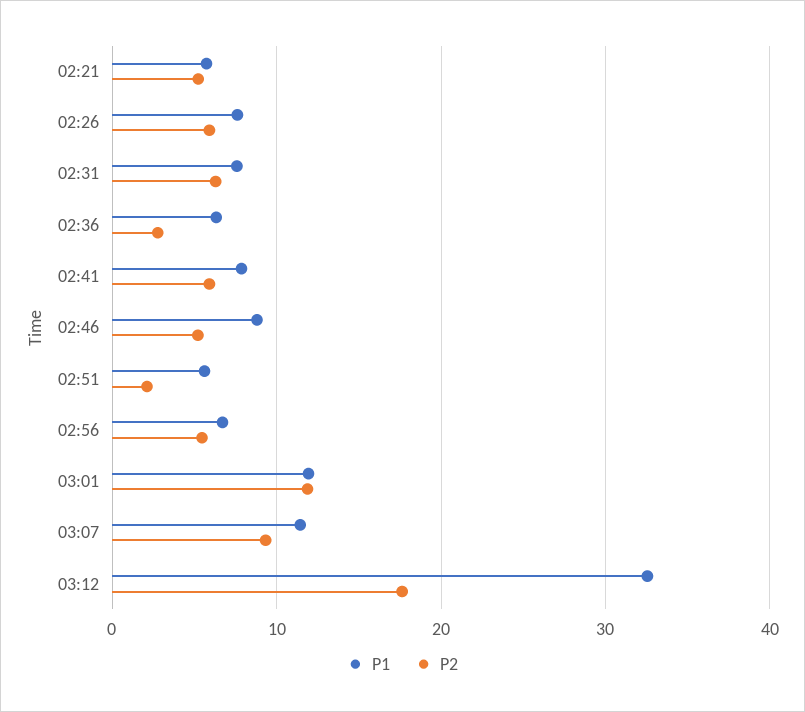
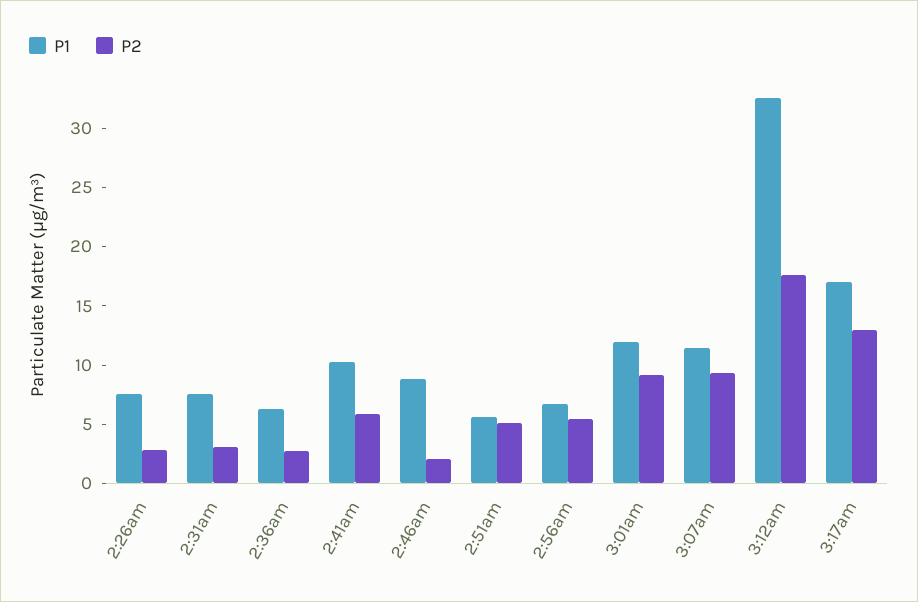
P1, 02:21: 6 -> none
P2, 02:21: 5 -> none
P2, 02:26: 6 -> 3
P2, 02:31: 6 -> 3
P1, 02:41: 8 -> 10
P2, 02:46: 5 -> 2
P2, 02:51: 2 -> 5
P2, 03:01: 12 -> 9
P1, 3:17am: none -> 17
P2, 3:17am: none -> 13

